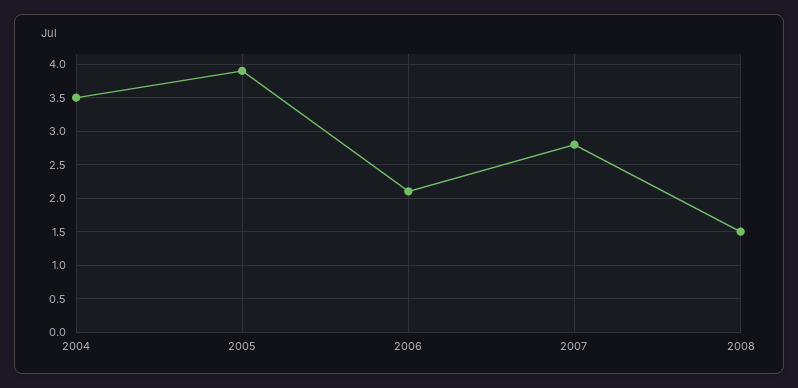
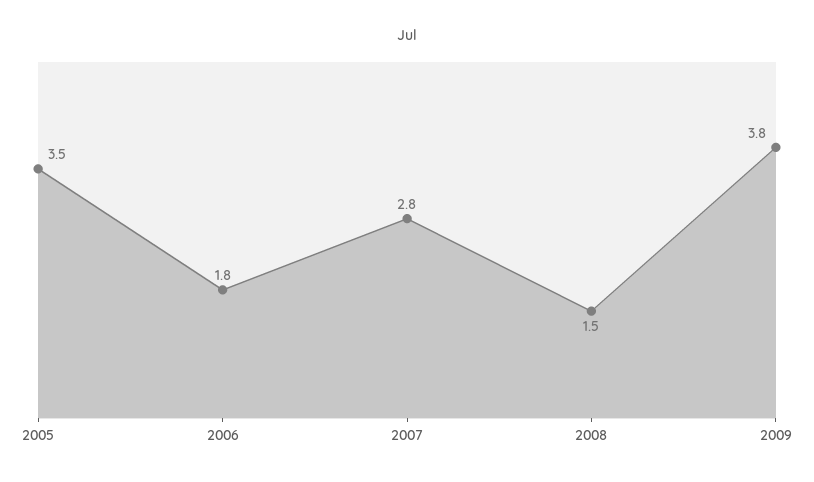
2004: 3.5 -> none
2005: 3.9 -> 3.5
2006: 2.1 -> 1.8
2009: none -> 3.8

